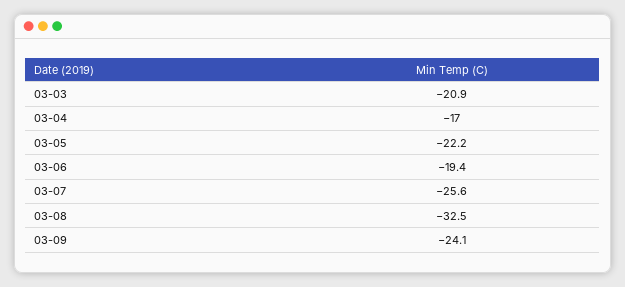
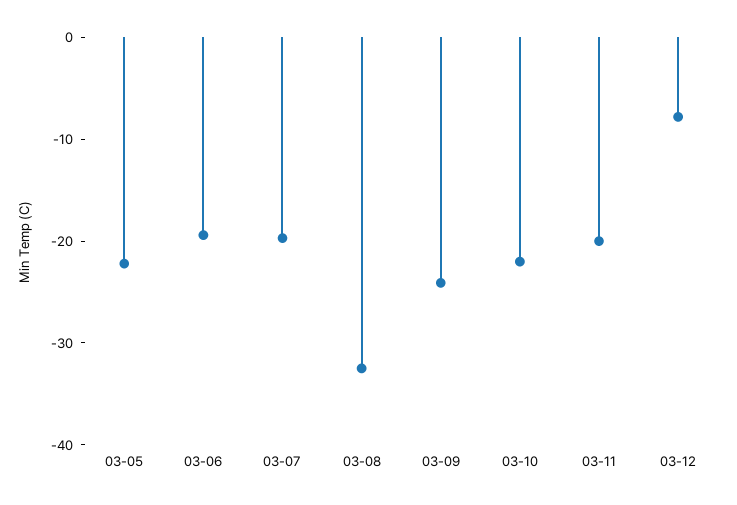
03-03: -20.9 -> none
03-04: -17 -> none
03-07: -25.6 -> -20
03-10: none -> -22
03-11: none -> -20
03-12: none -> -8

